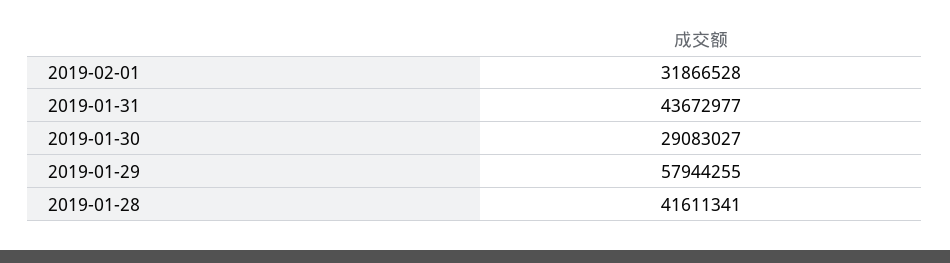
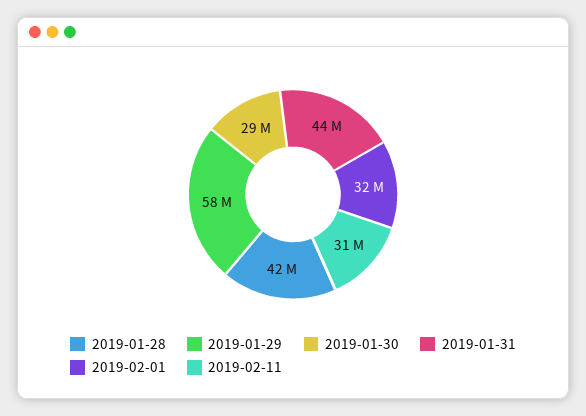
2019-02-11: none -> 31000000

